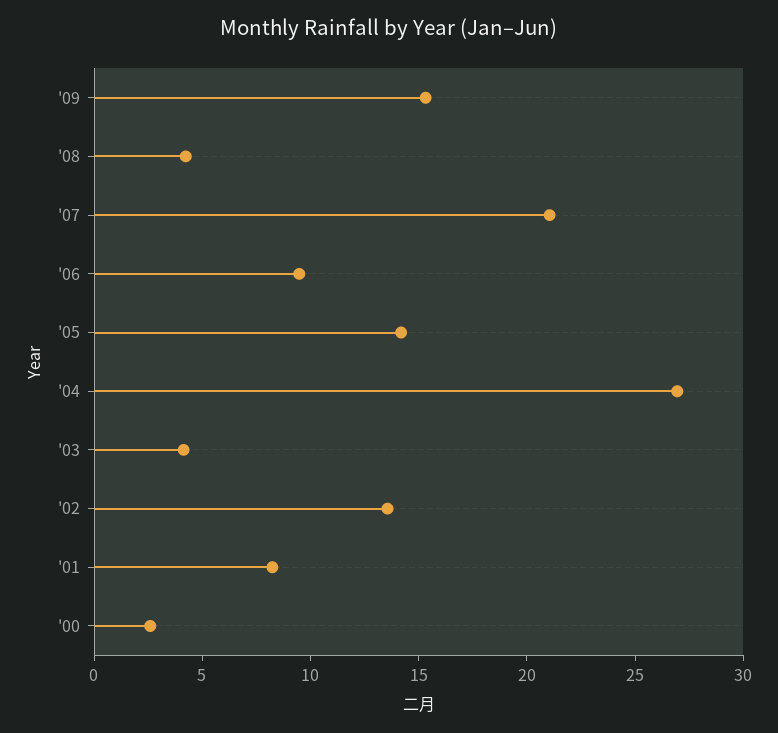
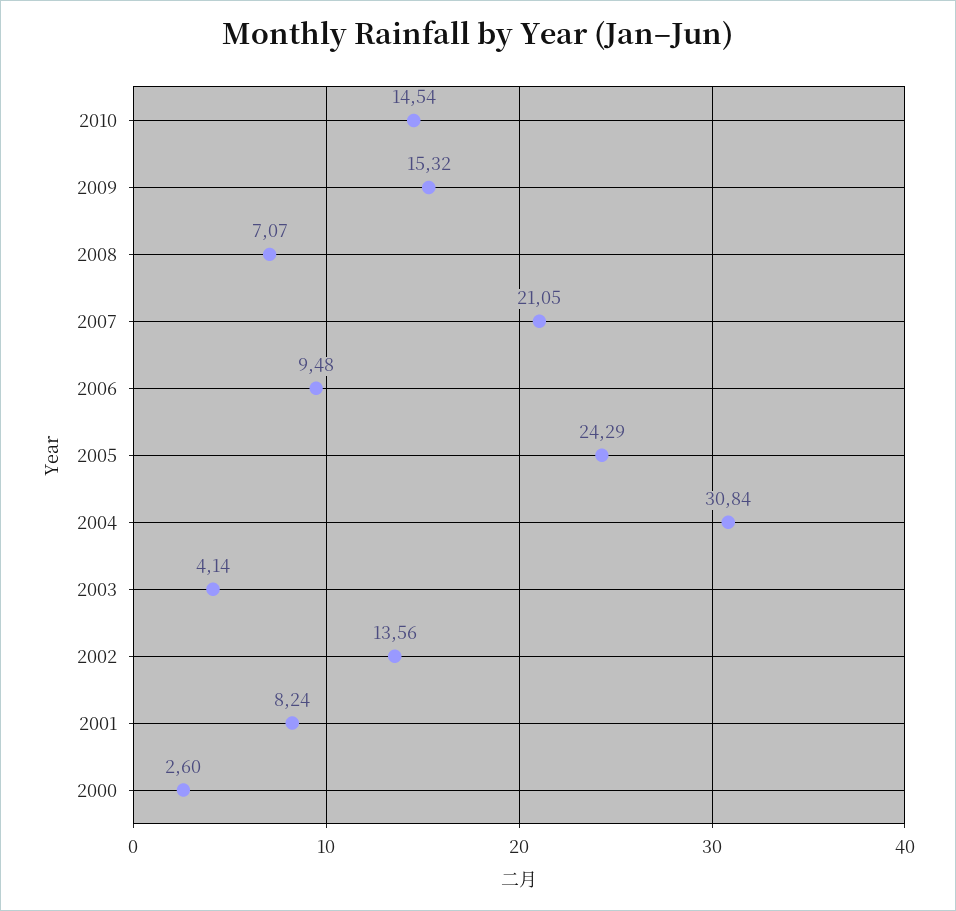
'08: 4 -> 7.07
'05: 14 -> 24.29
'04: 27 -> 30.84
2010: none -> 14.54

